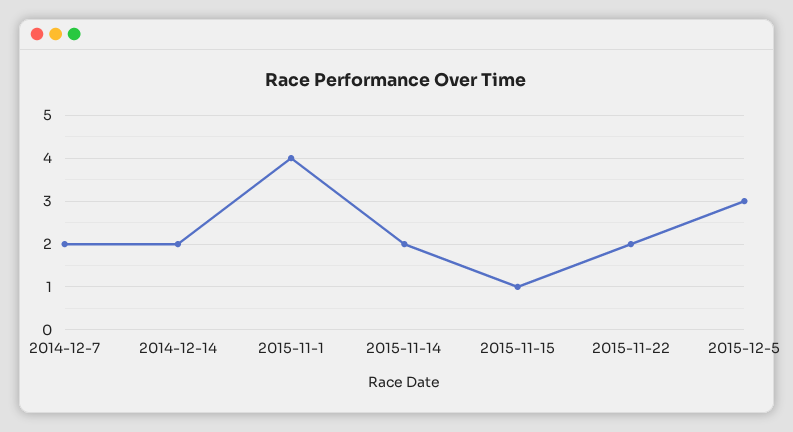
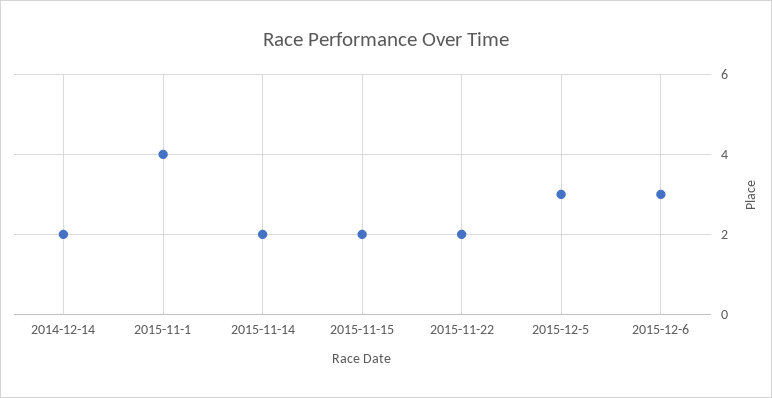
2014-12-7: 2 -> none
2015-11-15: 1 -> 2
2015-12-6: none -> 3

